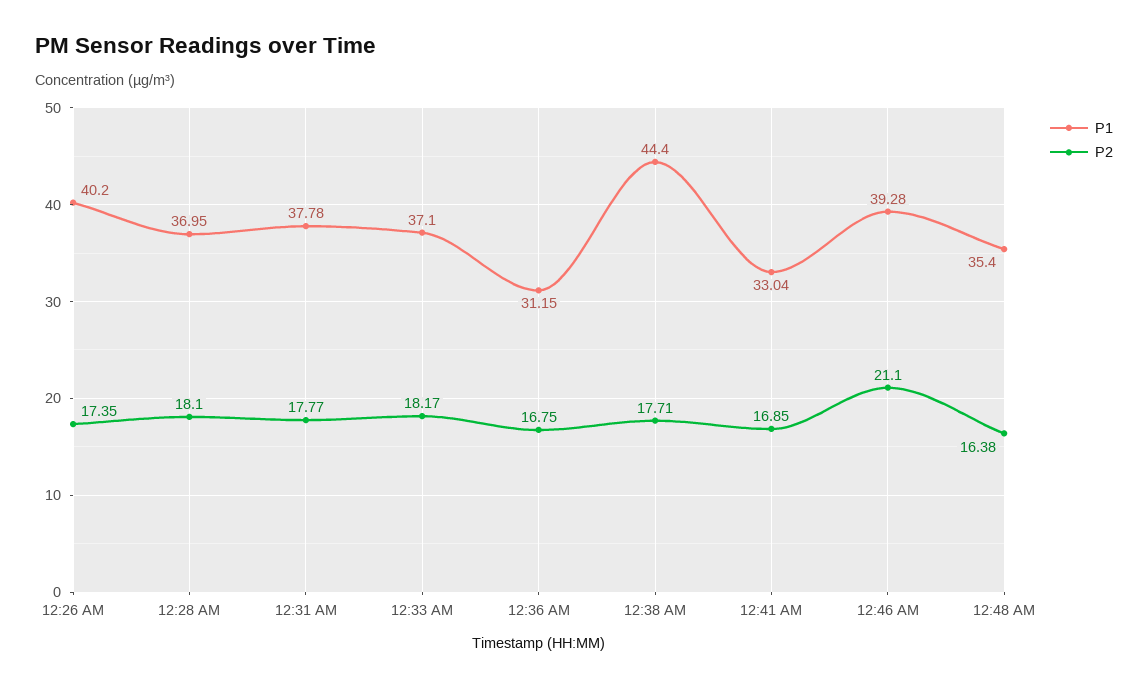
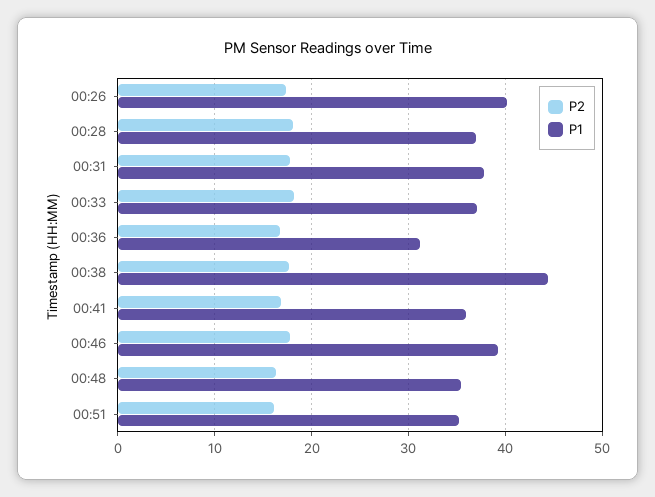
P1, 12:41 AM: 33.04 -> 36
P2, 12:46 AM: 21.1 -> 18
P2, 00:51: none -> 16
P1, 00:51: none -> 35

